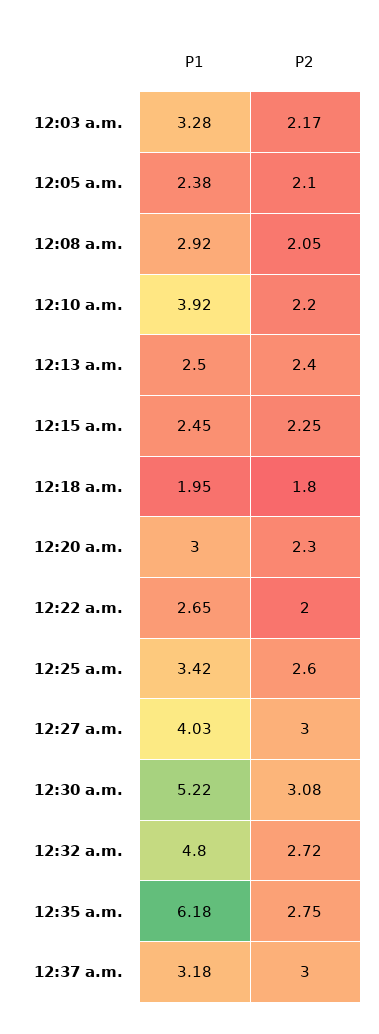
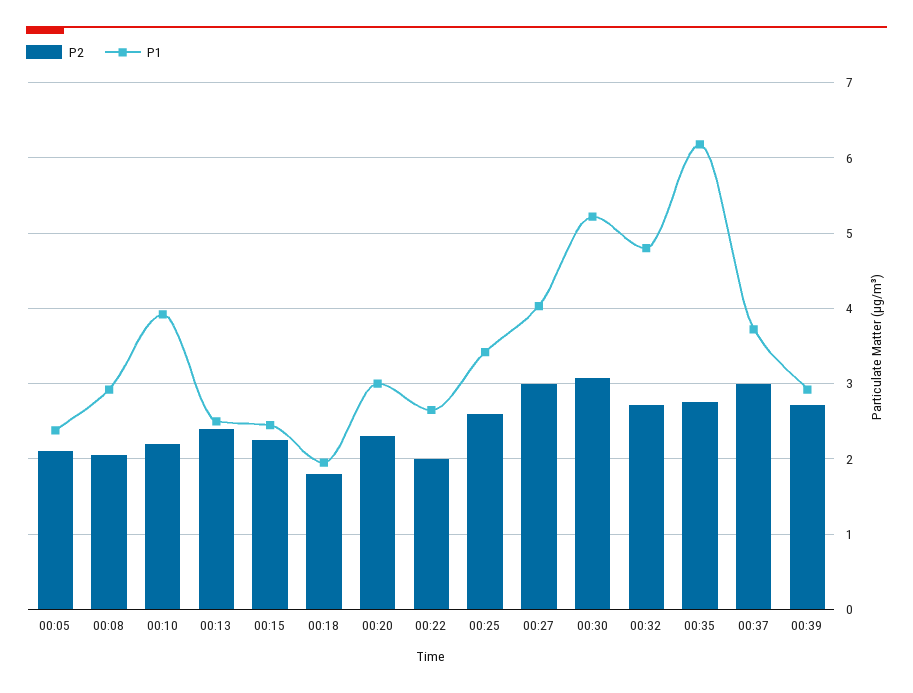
P1, 12:03 a.m.: 3.28 -> none
P2, 12:03 a.m.: 2.17 -> none
P1, 12:37 a.m.: 3.18 -> 3.7
P2, 00:39: none -> 2.7
P1, 00:39: none -> 2.9

